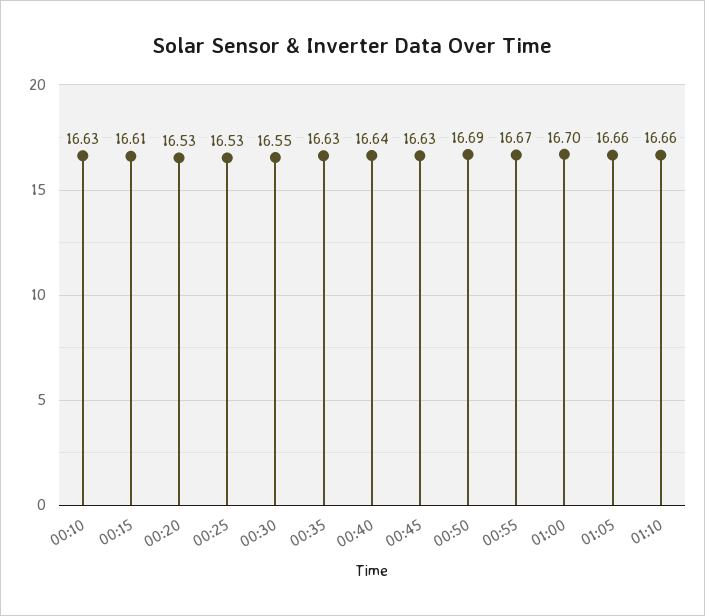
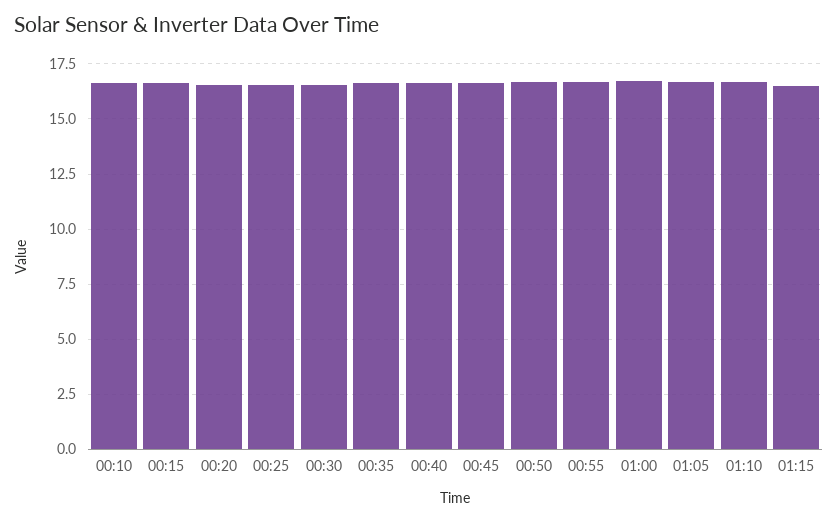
01:15: none -> 16.5

